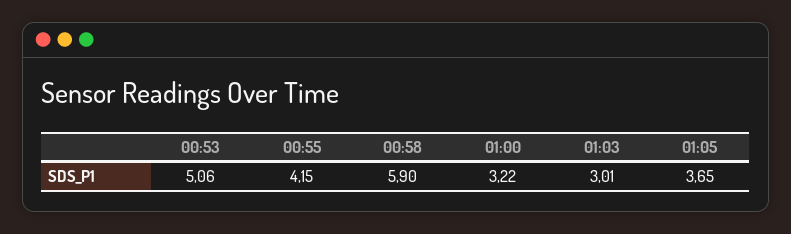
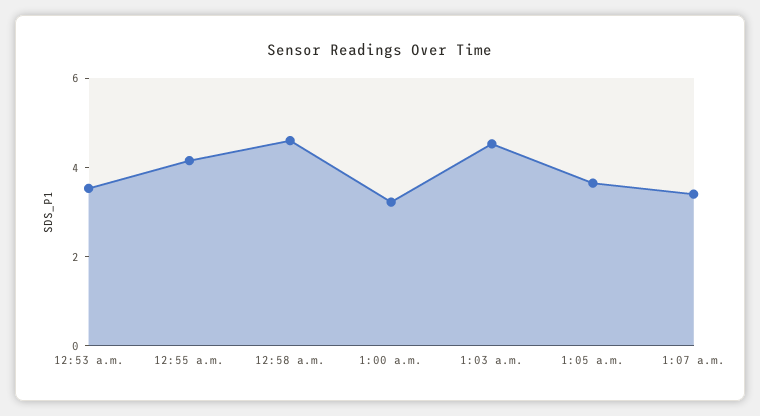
00:53: 5.06 -> 3.5
00:58: 5.9 -> 4.5
01:03: 3.01 -> 4.5
1:07 a.m.: none -> 3.5

